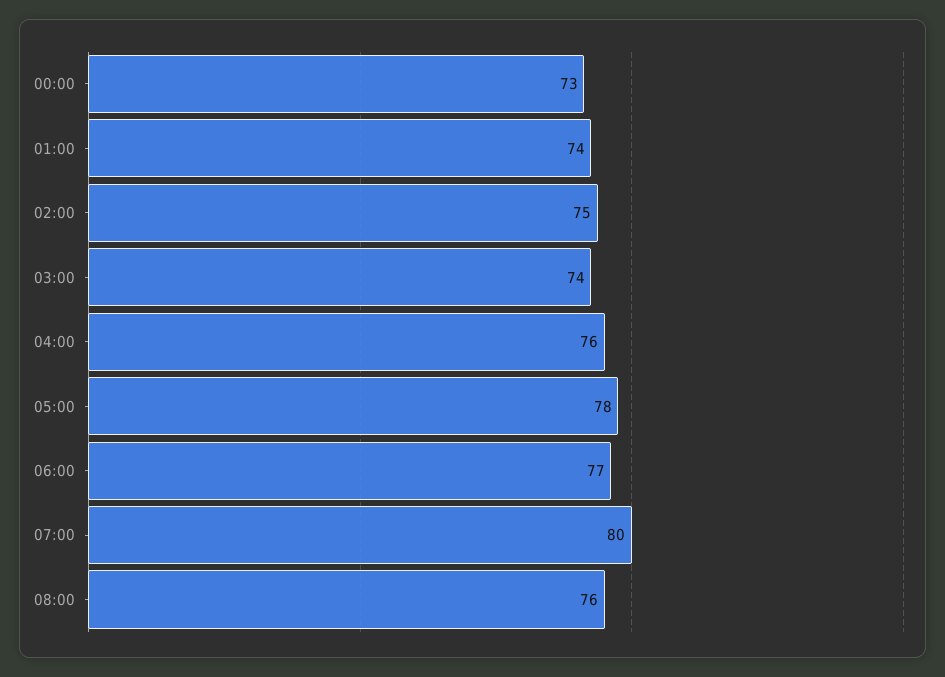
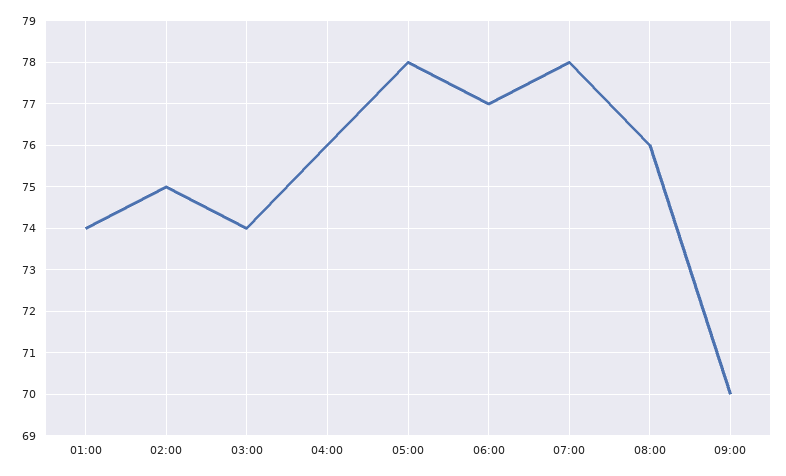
00:00: 73 -> none
07:00: 80 -> 78
09:00: none -> 70

